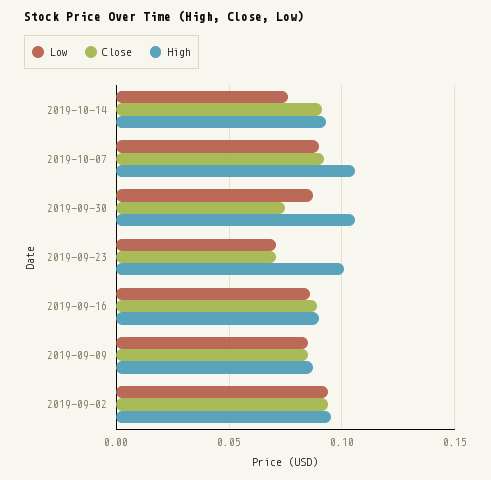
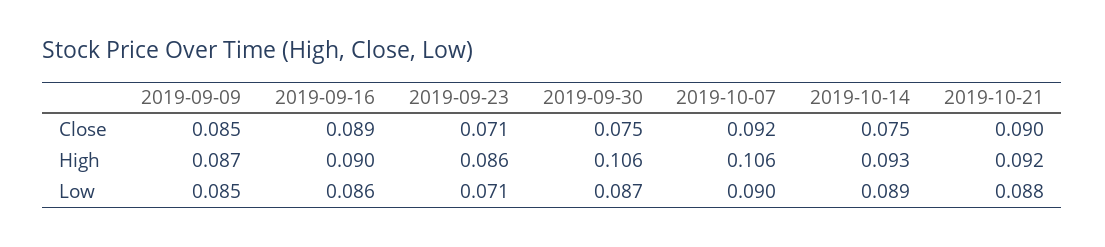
Low, 2019-10-14: 0.075 -> 0.089
Close, 2019-10-14: 0.09 -> 0.075
High, 2019-09-23: 0.1 -> 0.086
Low, 2019-09-02: 0.095 -> none
Close, 2019-09-02: 0.095 -> none
High, 2019-09-02: 0.095 -> none
Close, 2019-10-21: none -> 0.09
High, 2019-10-21: none -> 0.092
Low, 2019-10-21: none -> 0.088

